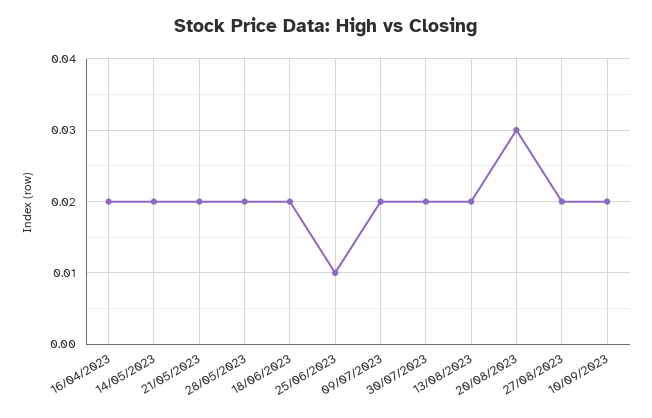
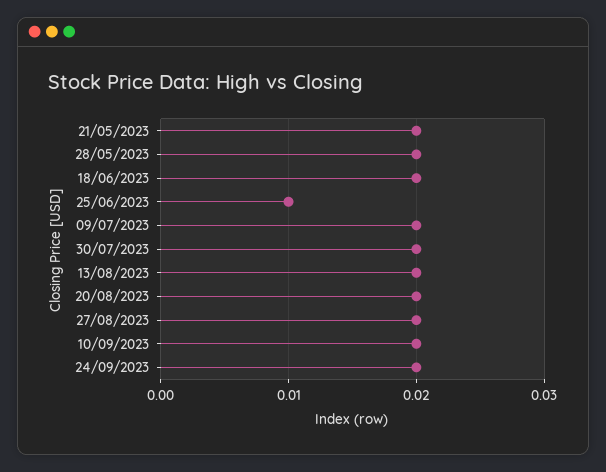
16/04/2023: 0.02 -> none
14/05/2023: 0.02 -> none
20/08/2023: 0.03 -> 0.02
24/09/2023: none -> 0.02

